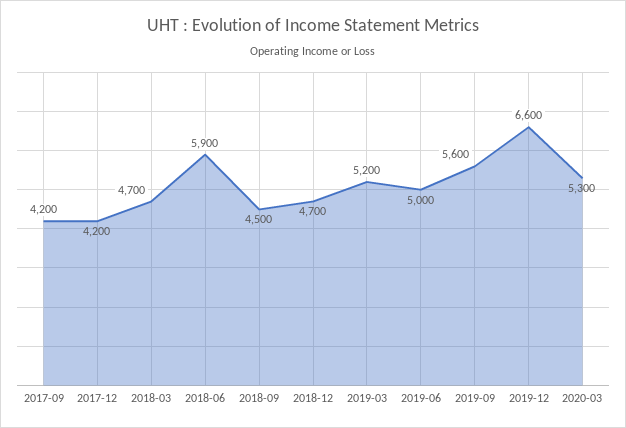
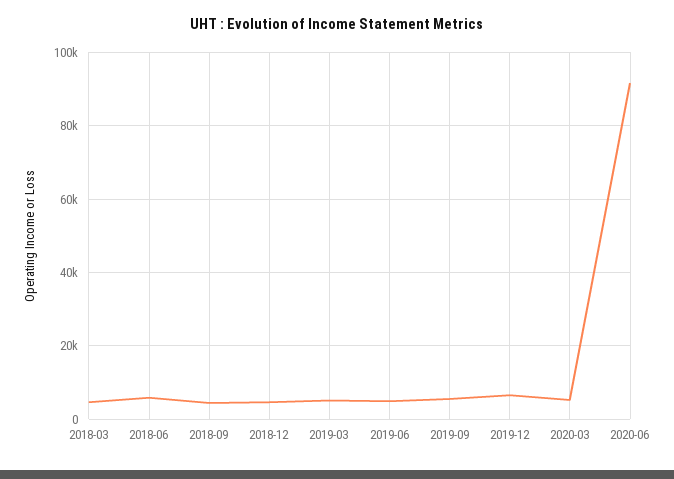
2017-09: 4200 -> none
2017-12: 4200 -> none
2020-06: none -> 92000

